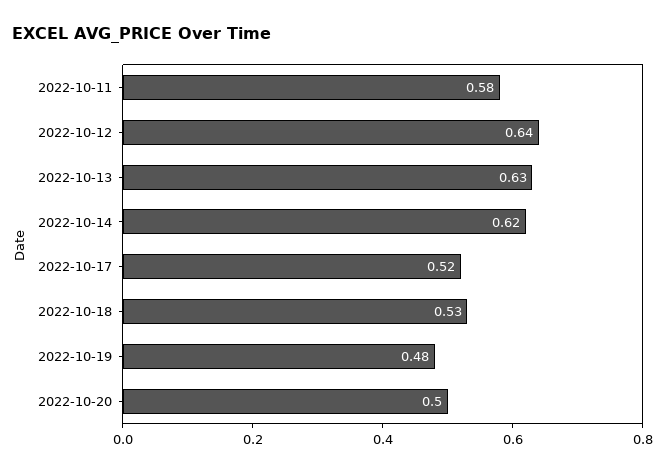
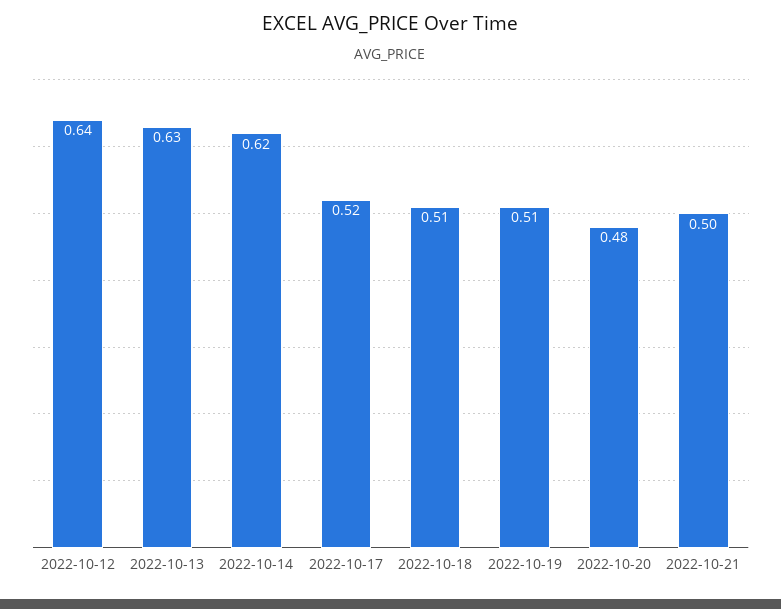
2022-10-11: 0.58 -> none
2022-10-18: 0.53 -> 0.51
2022-10-19: 0.48 -> 0.51
2022-10-20: 0.5 -> 0.48
2022-10-21: none -> 0.5

